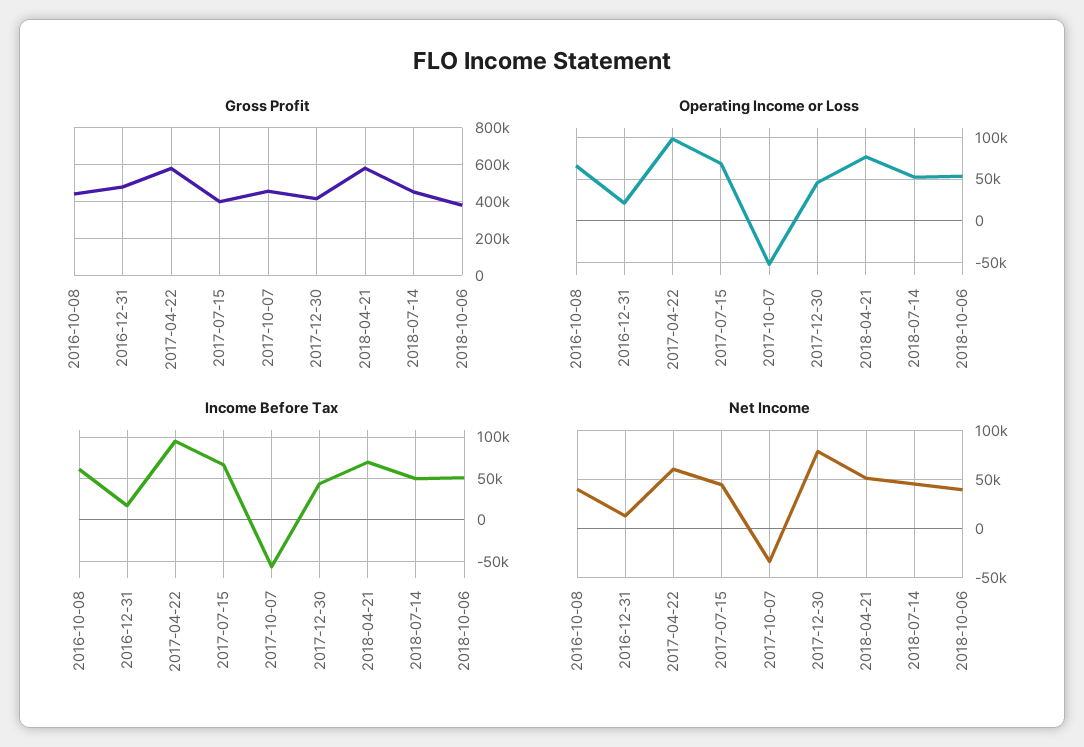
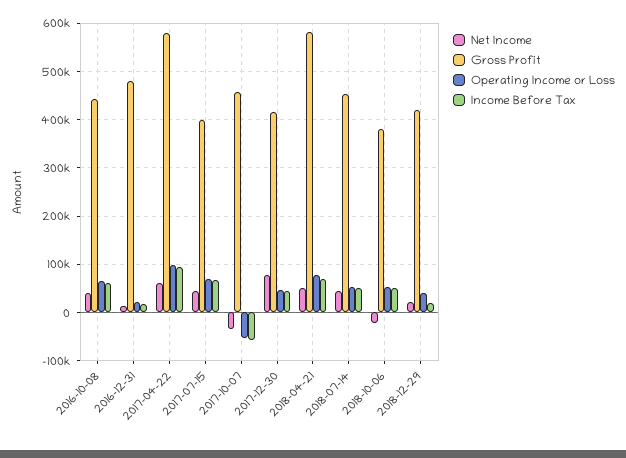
Net Income, 2018-10-06: 40000 -> -20000
Net Income, 2018-12-29: none -> 20000
Gross Profit, 2018-12-29: none -> 420000
Operating Income or Loss, 2018-12-29: none -> 40000
Income Before Tax, 2018-12-29: none -> 20000

